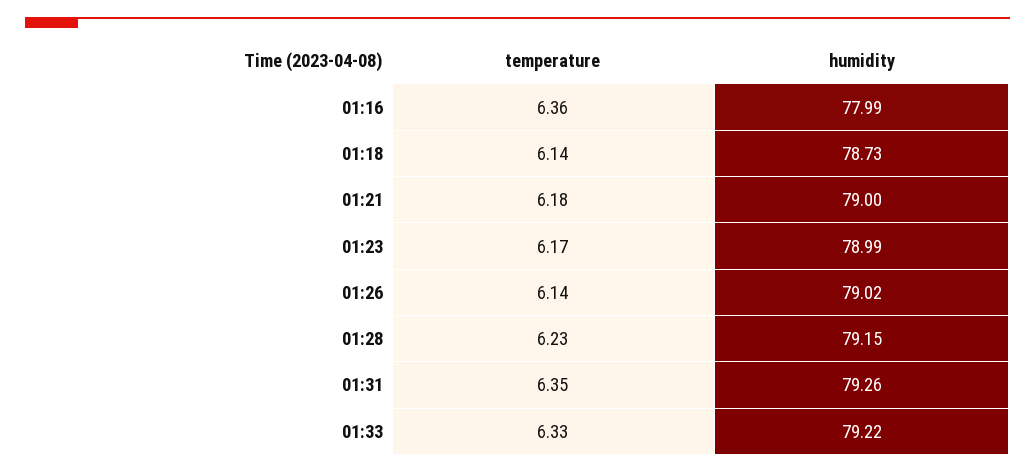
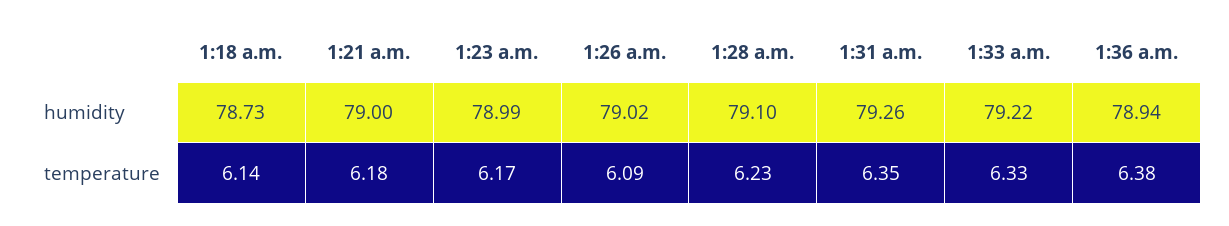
temperature, 01:16: 6.36 -> none
humidity, 01:16: 77.99 -> none
temperature, 01:26: 6.14 -> 6.09
humidity, 01:28: 79.15 -> 79.1
humidity, 1:36 a.m.: none -> 78.94
temperature, 1:36 a.m.: none -> 6.38

